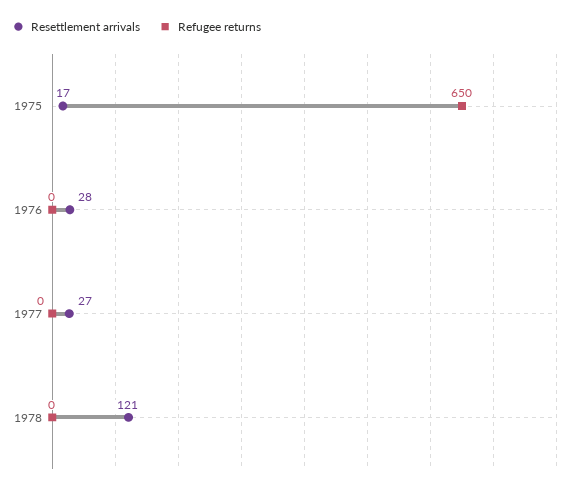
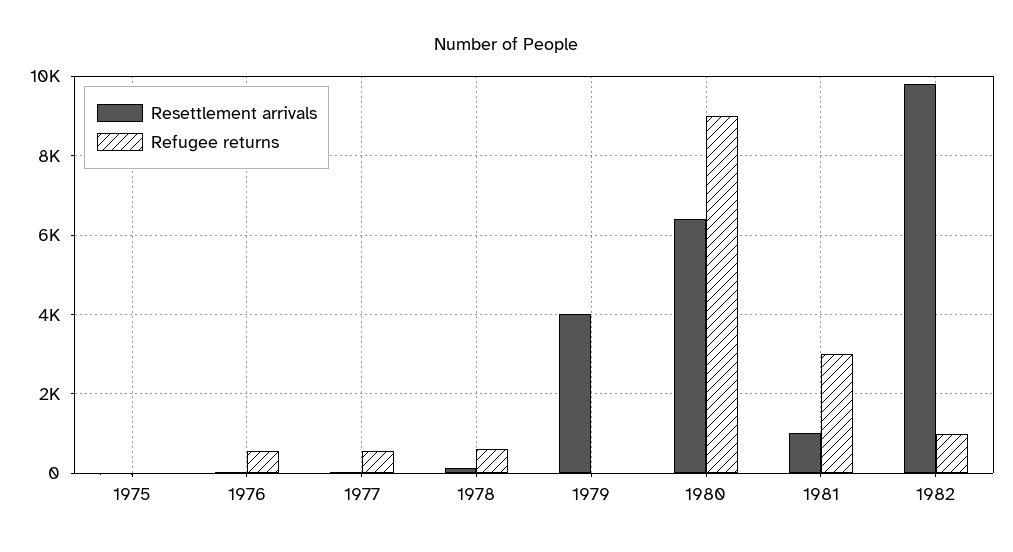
Refugee returns, 1975: 650 -> 0
Refugee returns, 1976: 0 -> 600
Refugee returns, 1977: 0 -> 600
Refugee returns, 1978: 0 -> 600
Resettlement arrivals, 1979: none -> 4000
Refugee returns, 1979: none -> 0
Resettlement arrivals, 1980: none -> 6400
Refugee returns, 1980: none -> 9000
Resettlement arrivals, 1981: none -> 1000
Refugee returns, 1981: none -> 3000
Resettlement arrivals, 1982: none -> 9800
Refugee returns, 1982: none -> 1000

